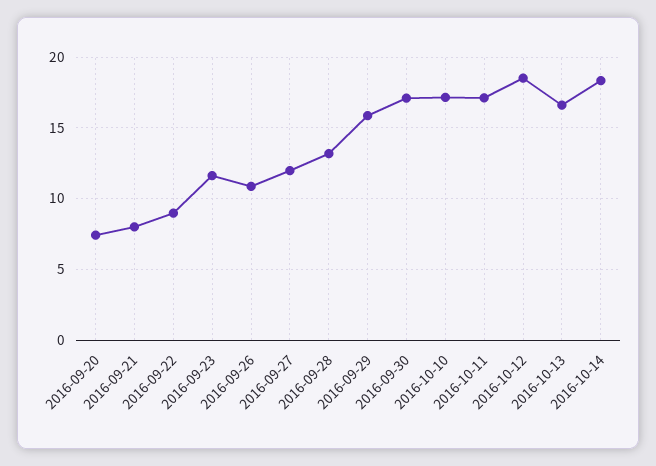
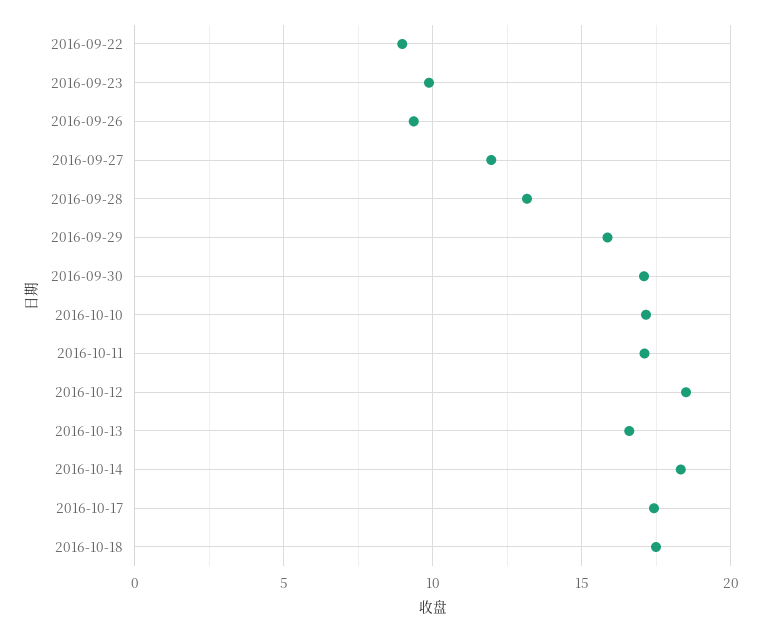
2016-09-20: 7.5 -> none
2016-09-21: 8 -> none
2016-09-23: 11.5 -> 10
2016-09-26: 11 -> 9.5
2016-10-17: none -> 17.5
2016-10-18: none -> 17.5

